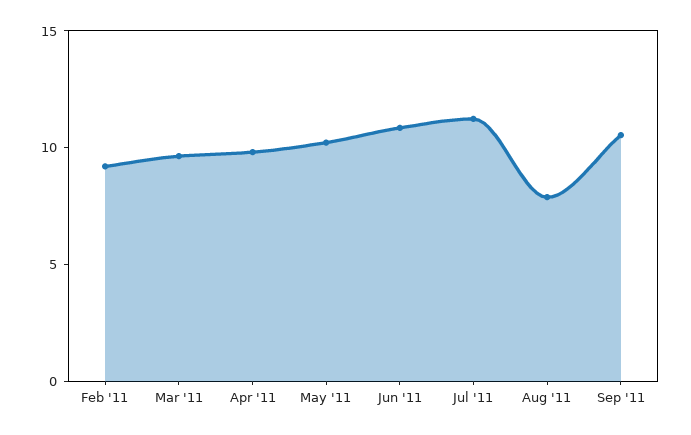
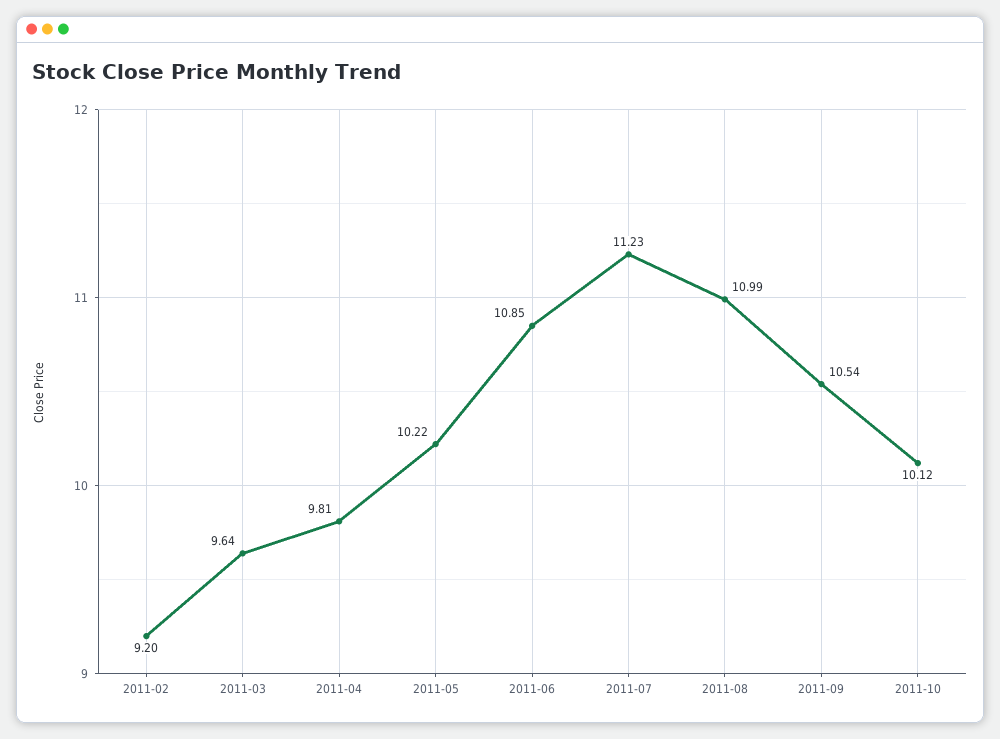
Aug '11: 8 -> 10.99
2011-10: none -> 10.12

